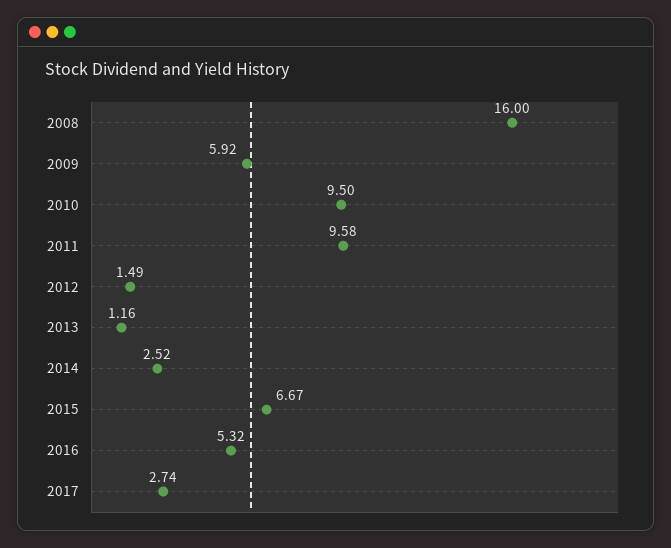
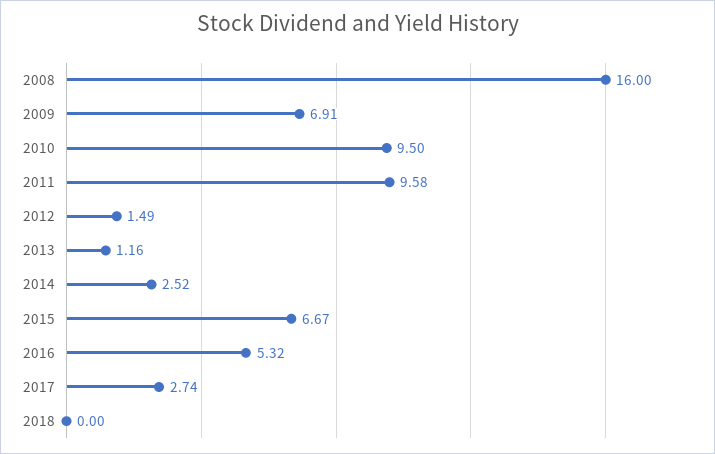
2009: 5.92 -> 6.91
2018: none -> 0

